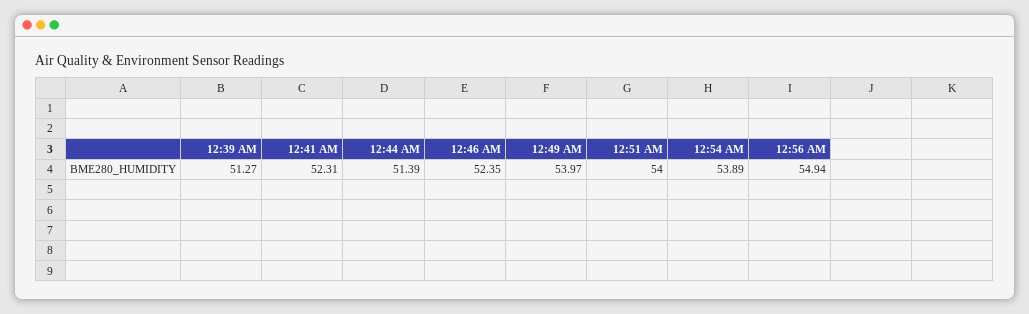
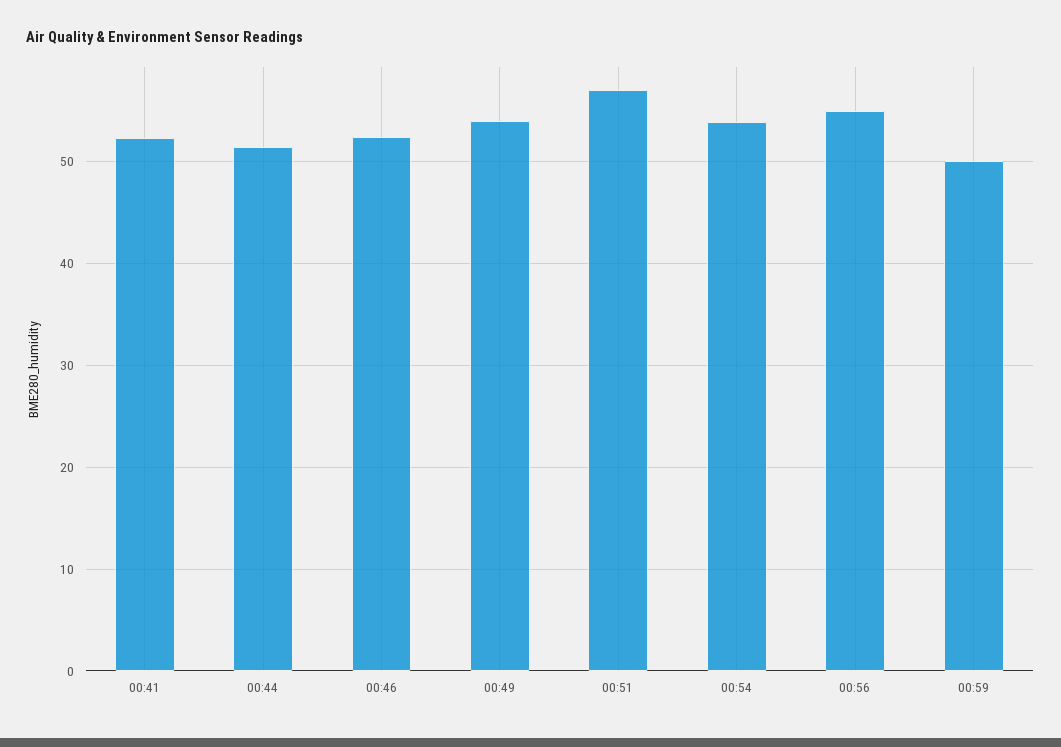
12:39 AM: 51.27 -> none
12:51 AM: 54 -> 57
00:59: none -> 50

